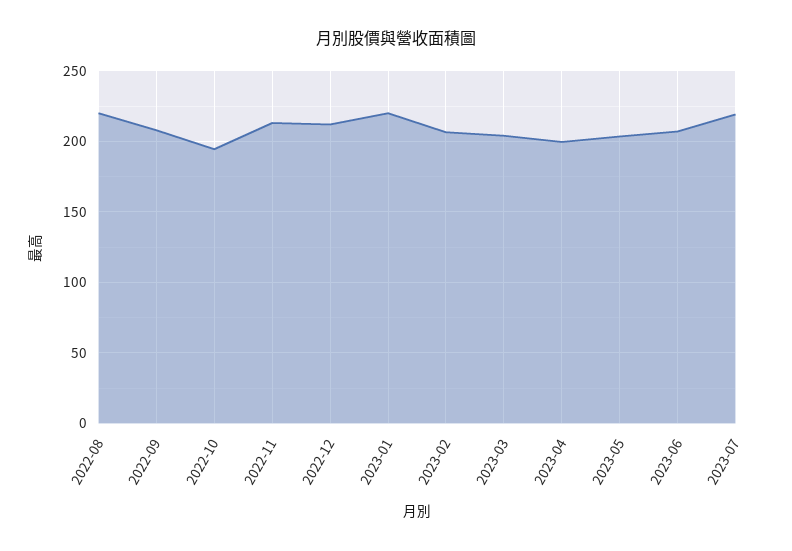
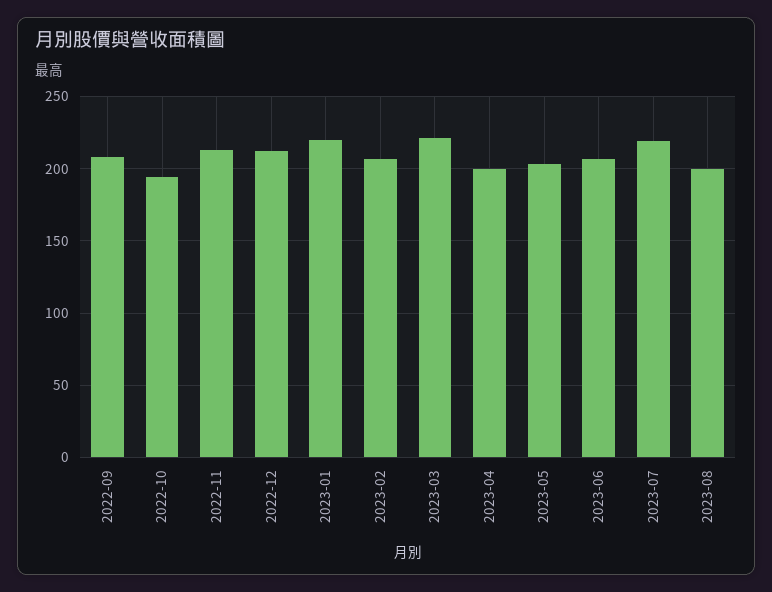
2022-08: 220 -> none
2023-03: 205 -> 220
2023-08: none -> 200

